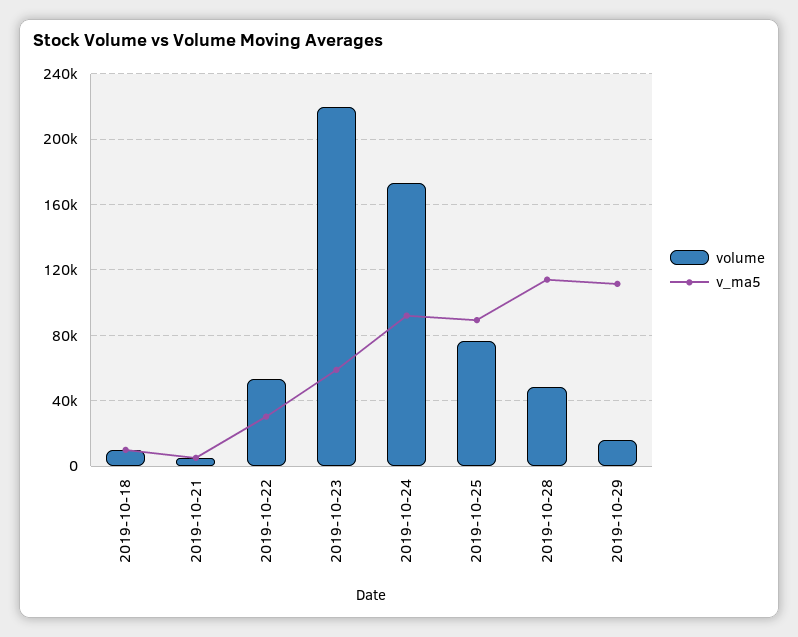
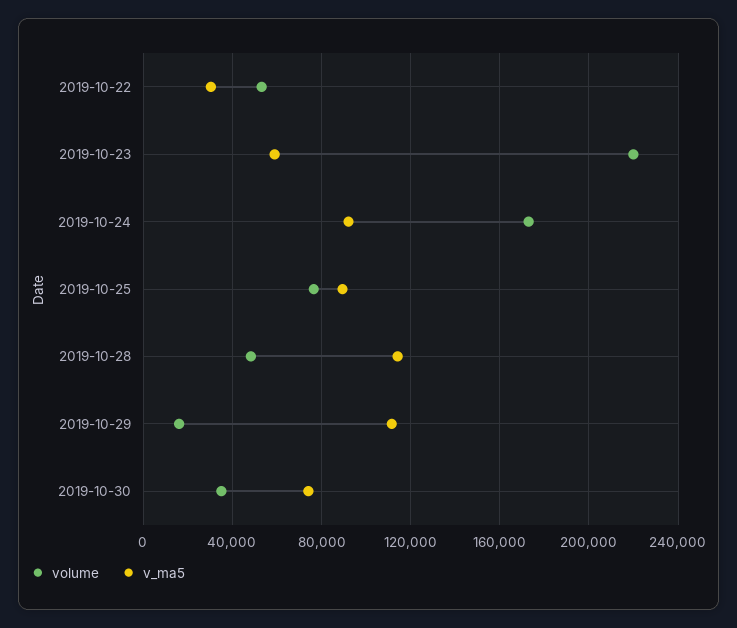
volume, 2019-10-18: 10000 -> none
v_ma5, 2019-10-18: 10000 -> none
volume, 2019-10-21: 5000 -> none
v_ma5, 2019-10-21: 5000 -> none
volume, 2019-10-30: none -> 35000
v_ma5, 2019-10-30: none -> 75000

